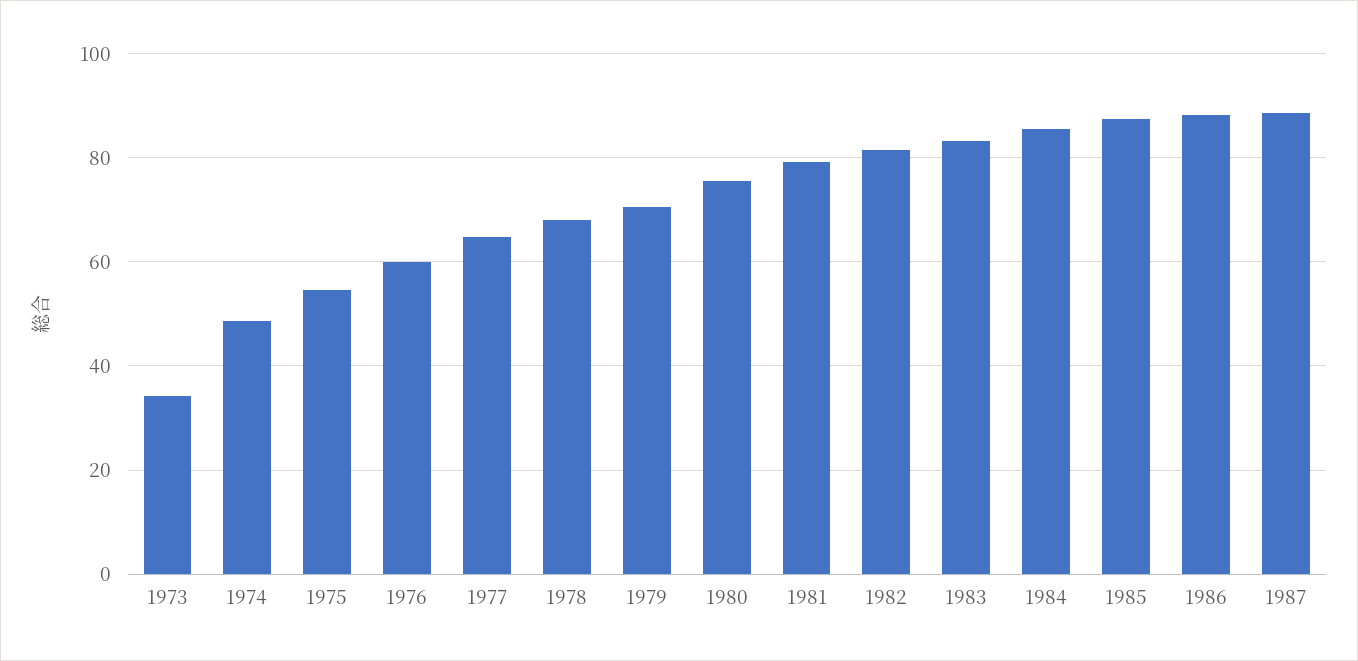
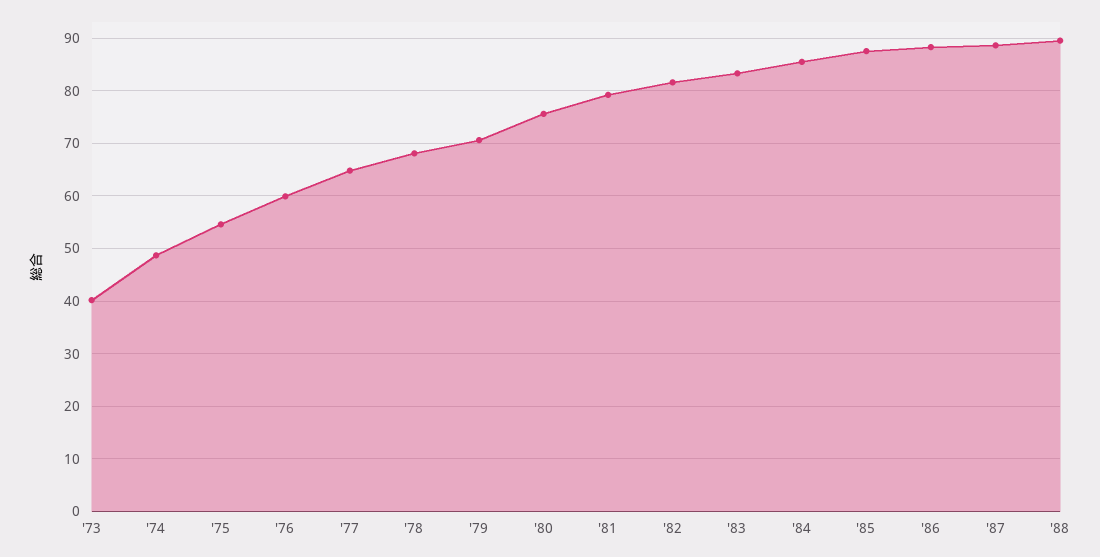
1973: 34 -> 40
'88: none -> 90

